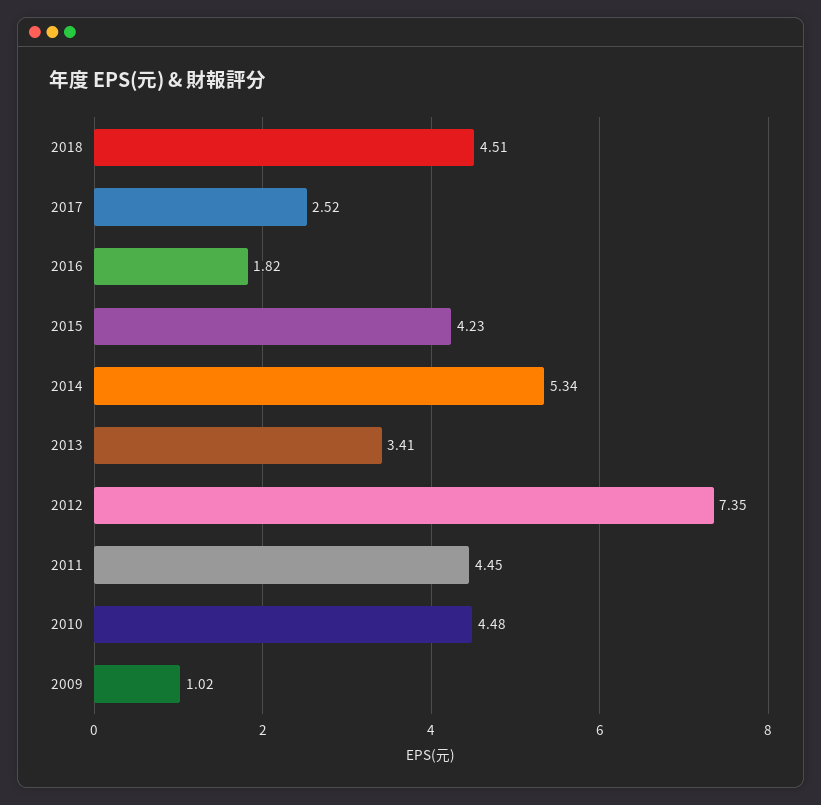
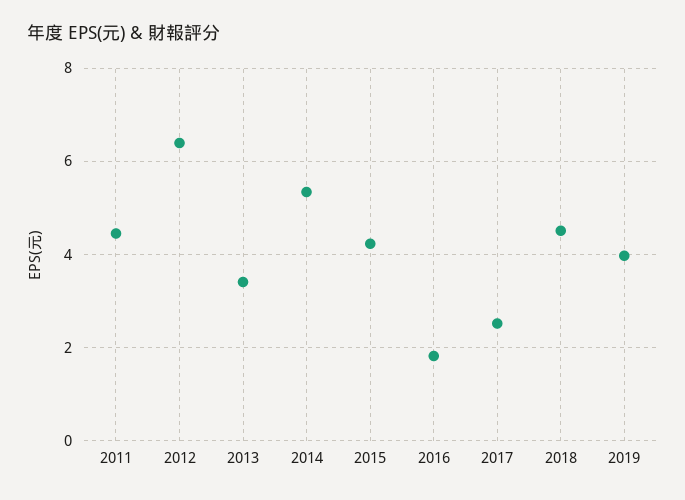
2012: 7.35 -> 6.4
2010: 4.48 -> none
2009: 1.02 -> none
2019: none -> 4

